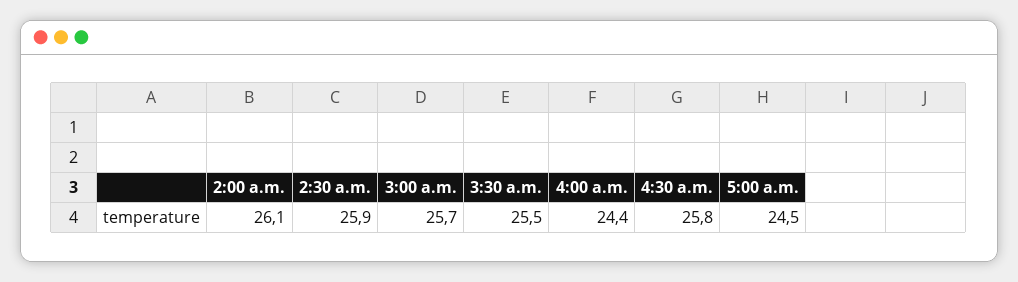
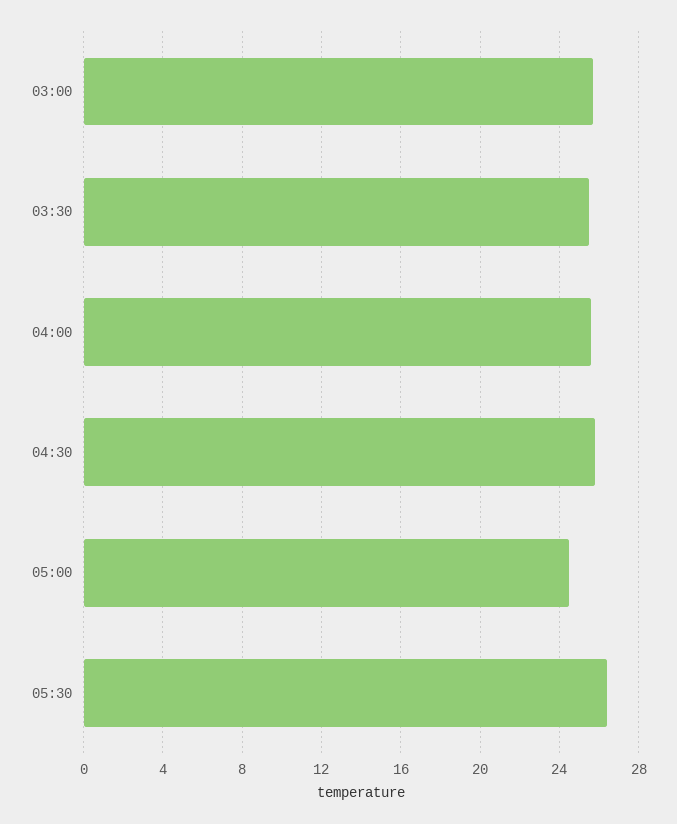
2:00 a.m.: 26.1 -> none
2:30 a.m.: 25.9 -> none
4:00 a.m.: 24.4 -> 25.5
05:30: none -> 26.5

